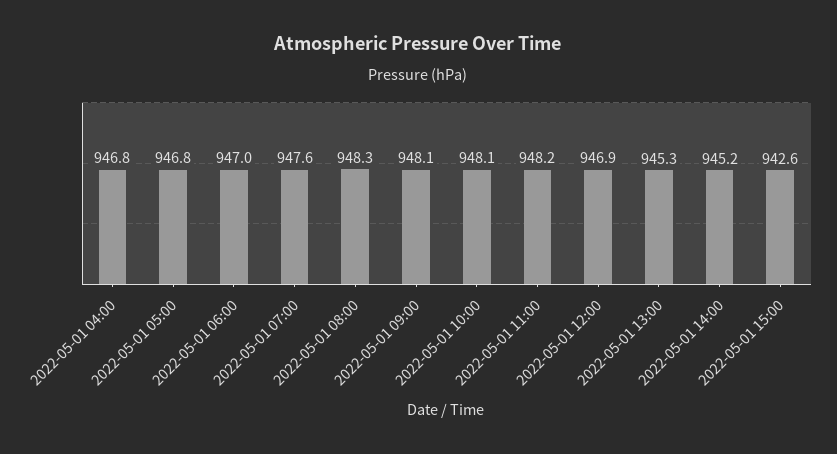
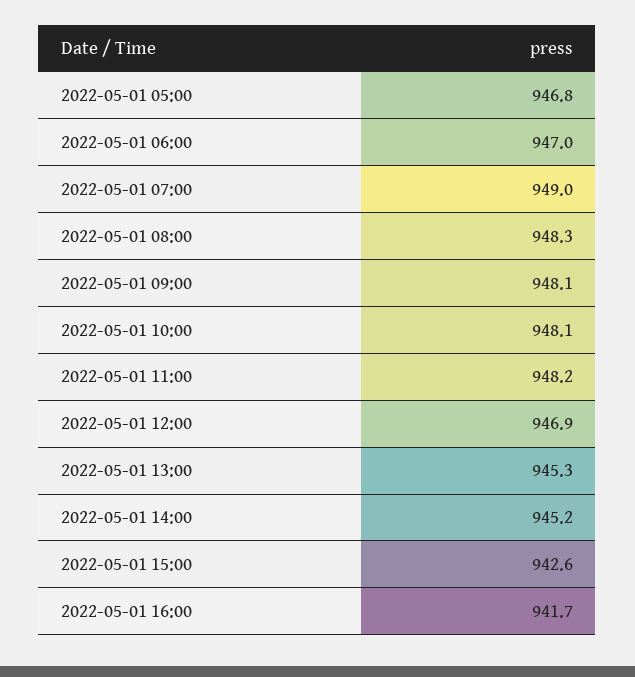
2022-05-01 04:00: 946.8 -> none
2022-05-01 07:00: 947.6 -> 949
2022-05-01 16:00: none -> 941.7

